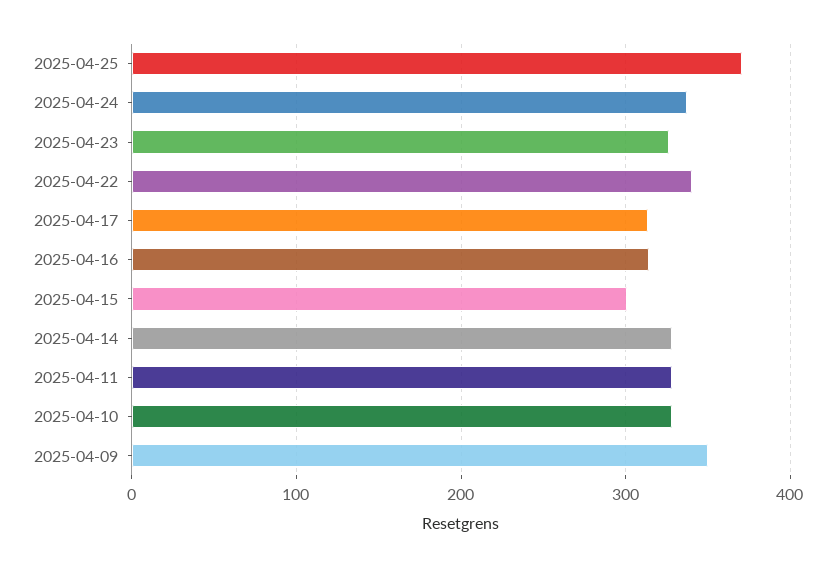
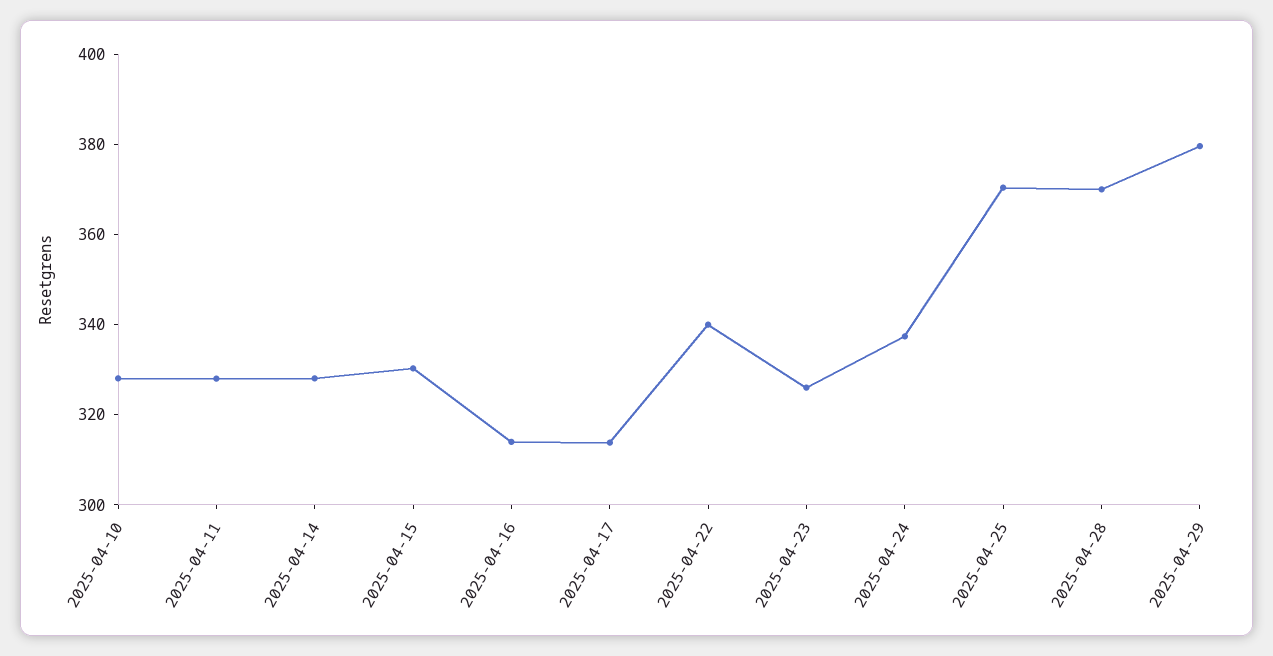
2025-04-15: 300 -> 330
2025-04-09: 350 -> none
2025-04-28: none -> 370
2025-04-29: none -> 380

